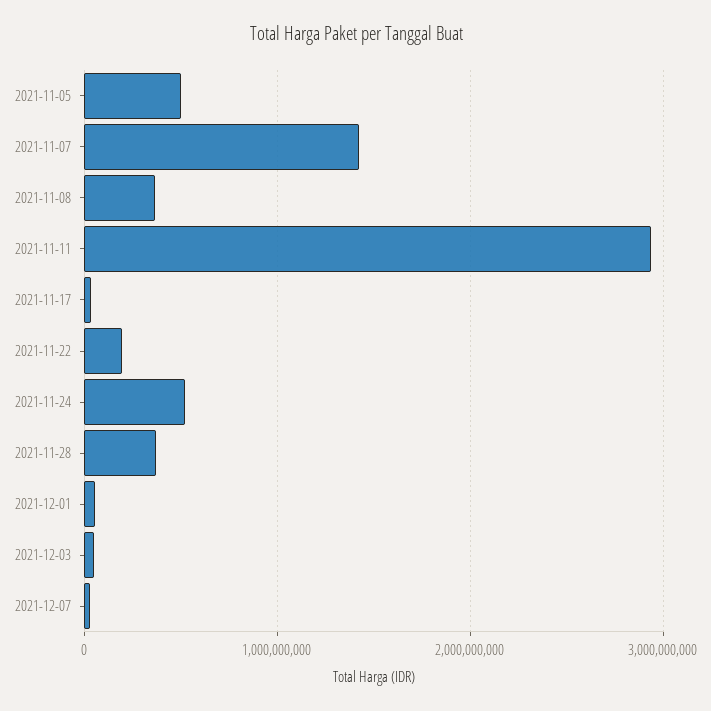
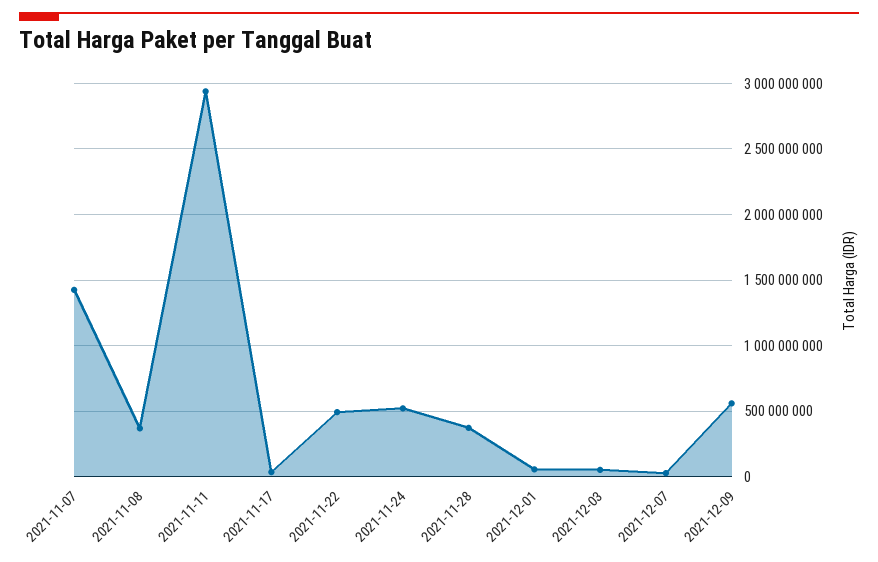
2021-11-05: 500000000 -> none
2021-11-22: 200000000 -> 500000000
2021-12-09: none -> 550000000

